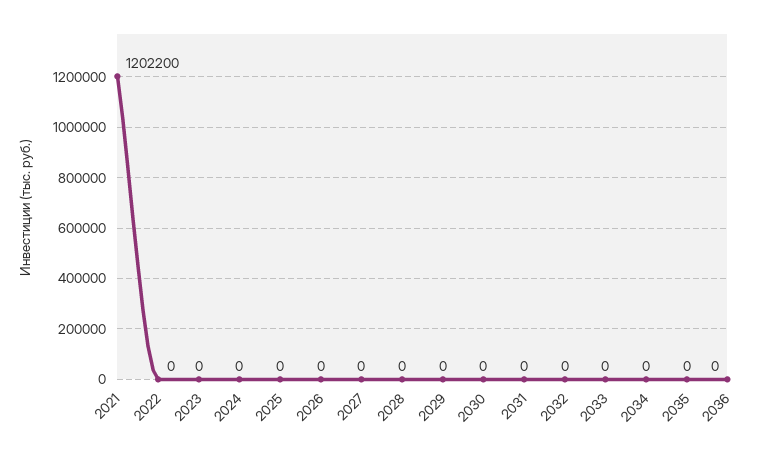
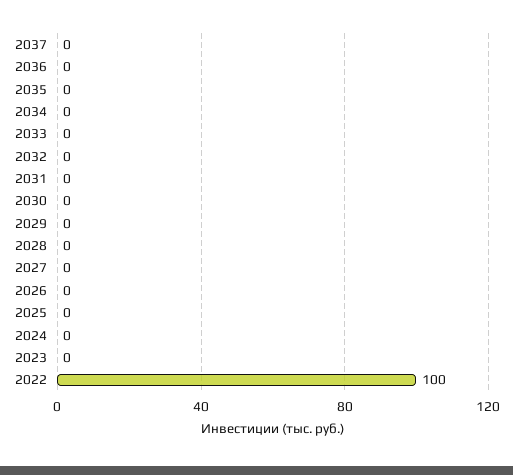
2021: 1202200 -> none
2022: 0 -> 100
2037: none -> 0

